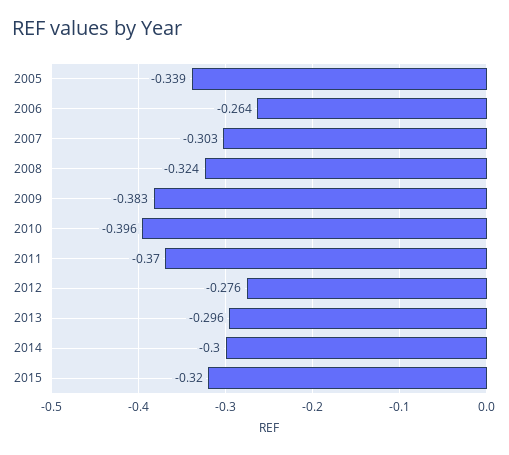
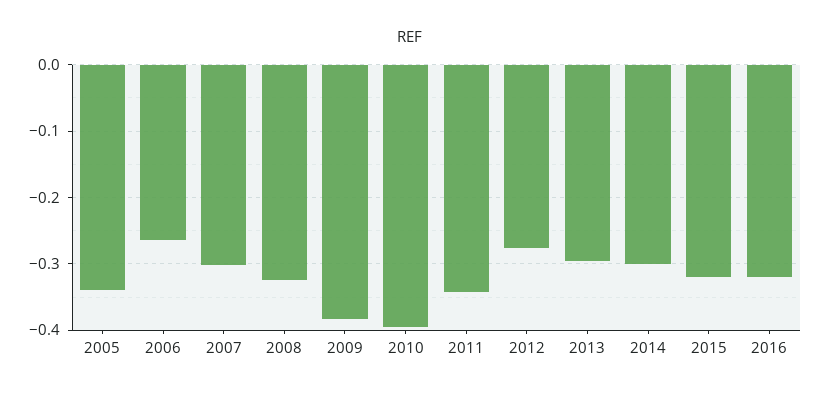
2011: -0.37 -> -0.34
2016: none -> -0.32

